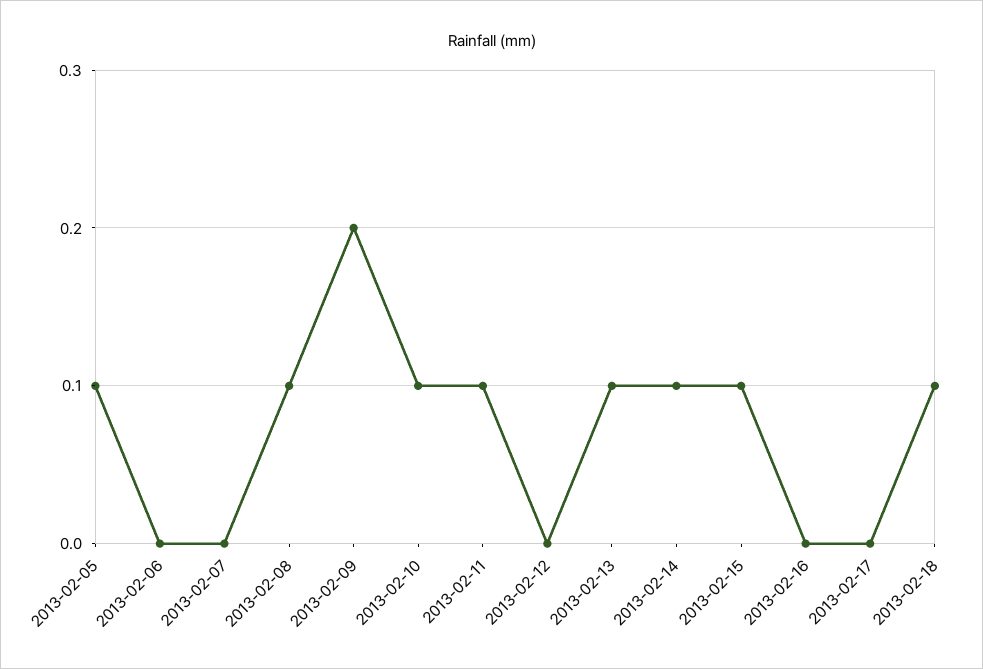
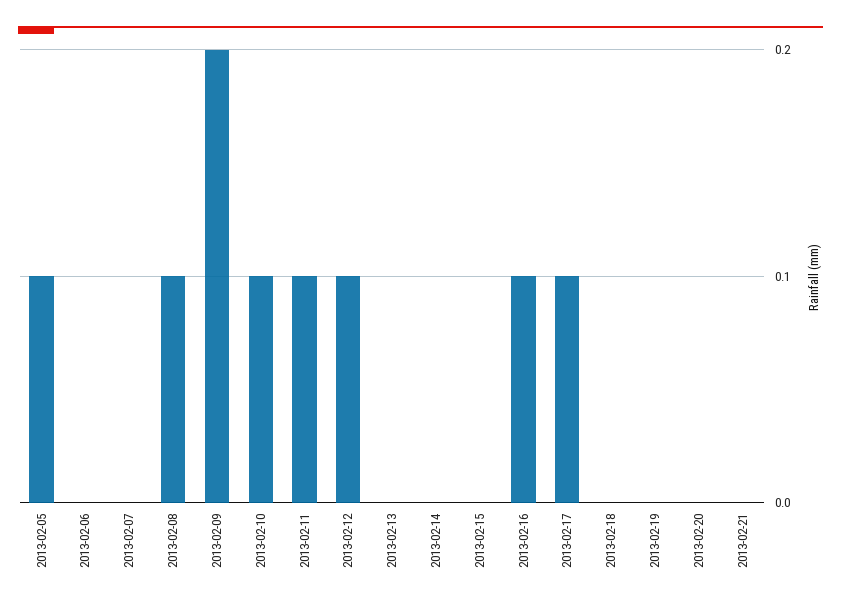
2013-02-12: 0 -> 0.1
2013-02-13: 0.1 -> 0
2013-02-14: 0.1 -> 0
2013-02-15: 0.1 -> 0
2013-02-16: 0 -> 0.1
2013-02-17: 0 -> 0.1
2013-02-18: 0.1 -> 0
2013-02-19: none -> 0
2013-02-20: none -> 0
2013-02-21: none -> 0

